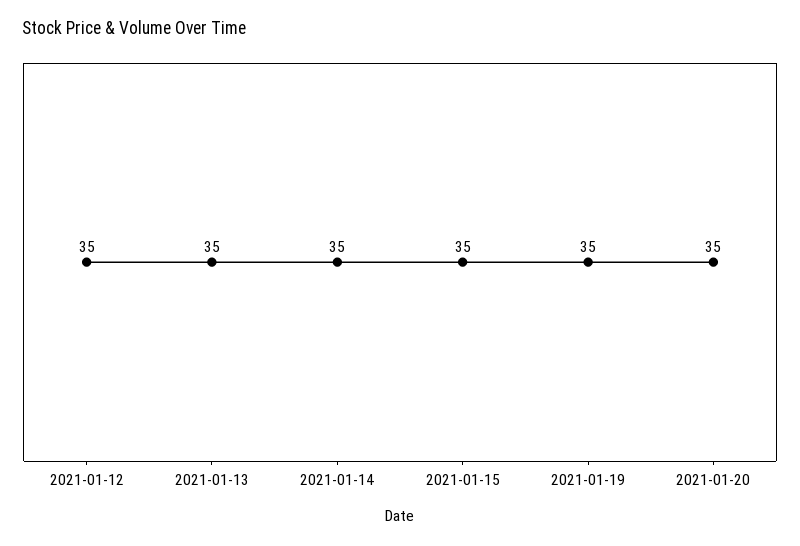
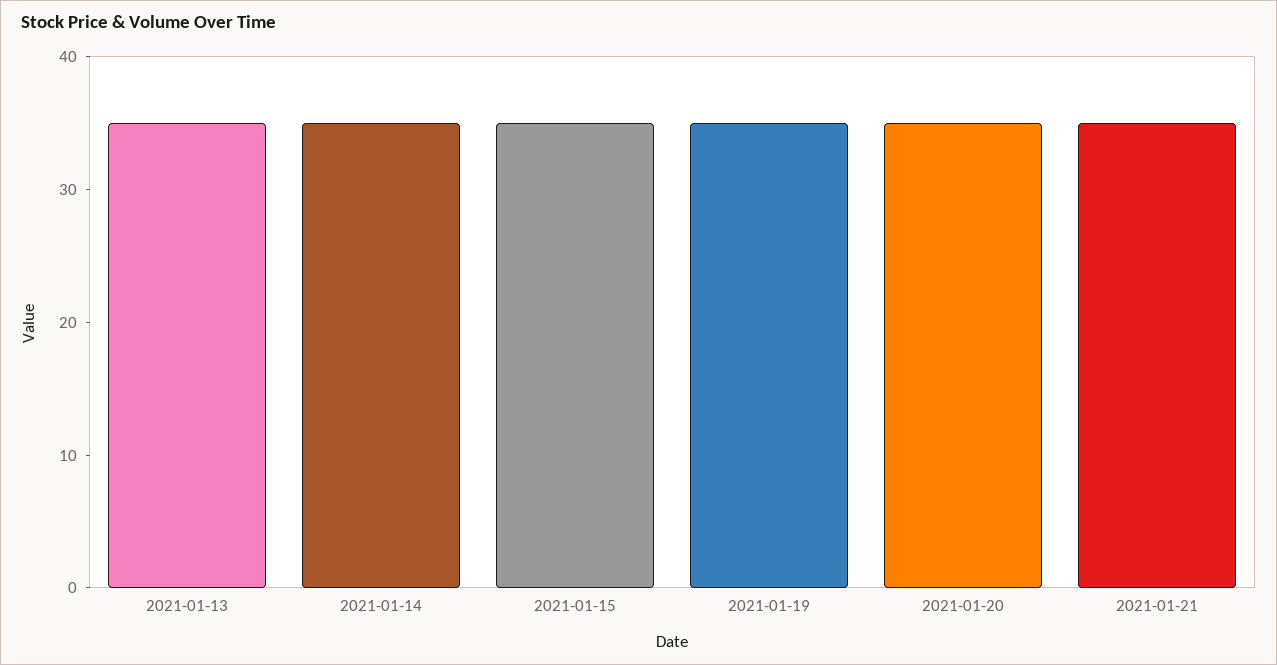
2021-01-12: 35 -> none
2021-01-21: none -> 35

